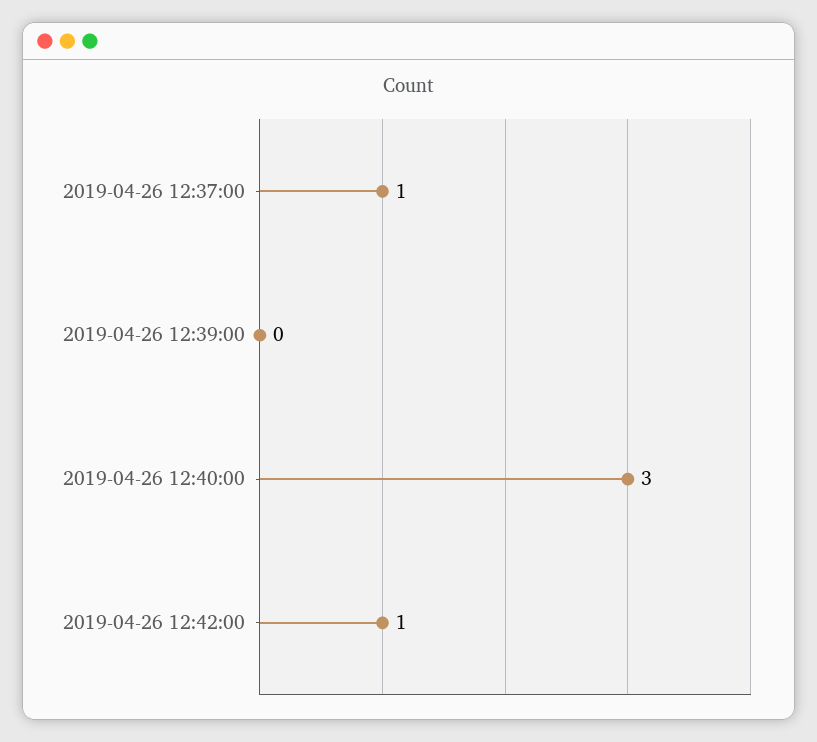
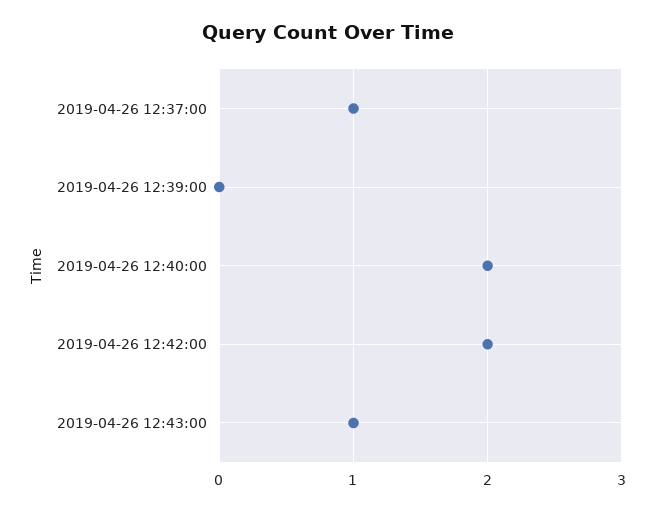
2019-04-26 12:40:00: 3 -> 2
2019-04-26 12:42:00: 1 -> 2
2019-04-26 12:43:00: none -> 1

